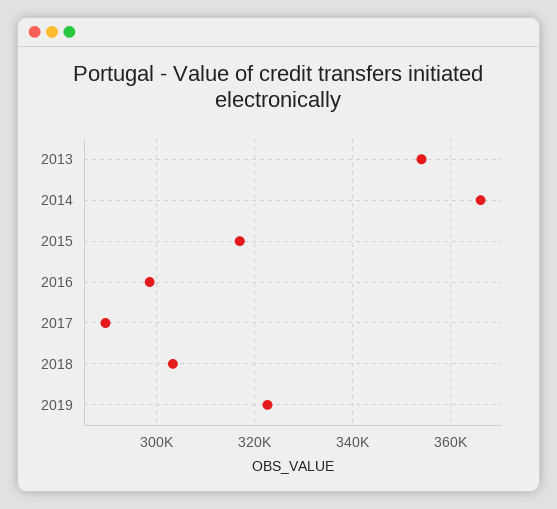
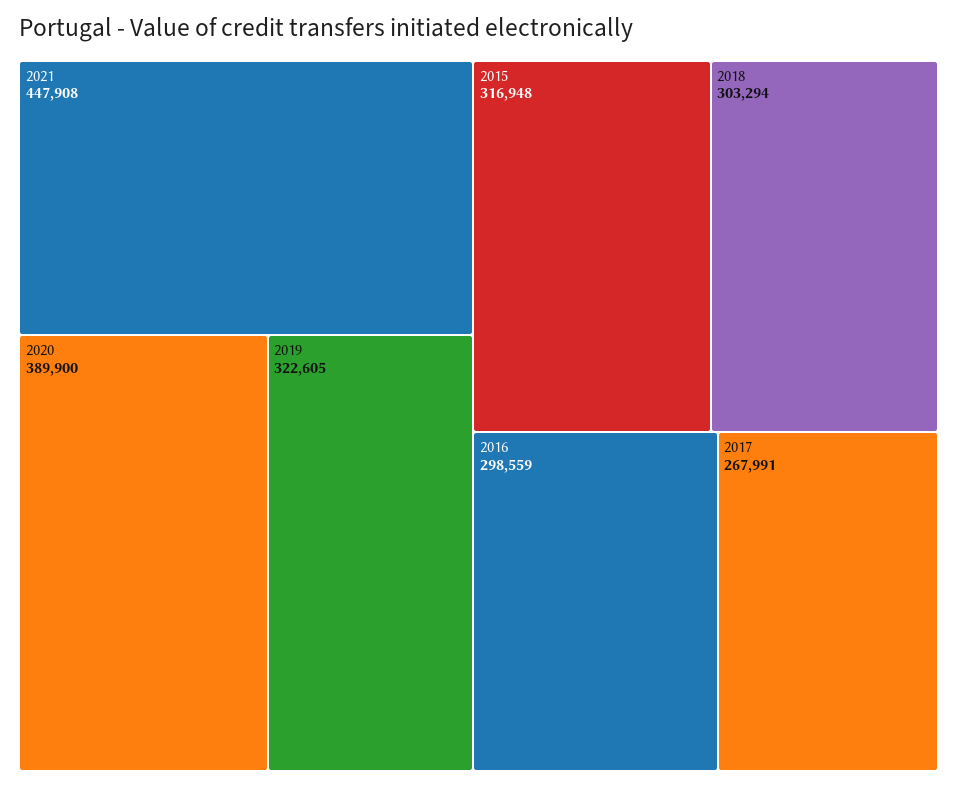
2013: 354000 -> none
2014: 366000 -> none
2017: 290000 -> 267991
2021: none -> 447908
2020: none -> 389900

